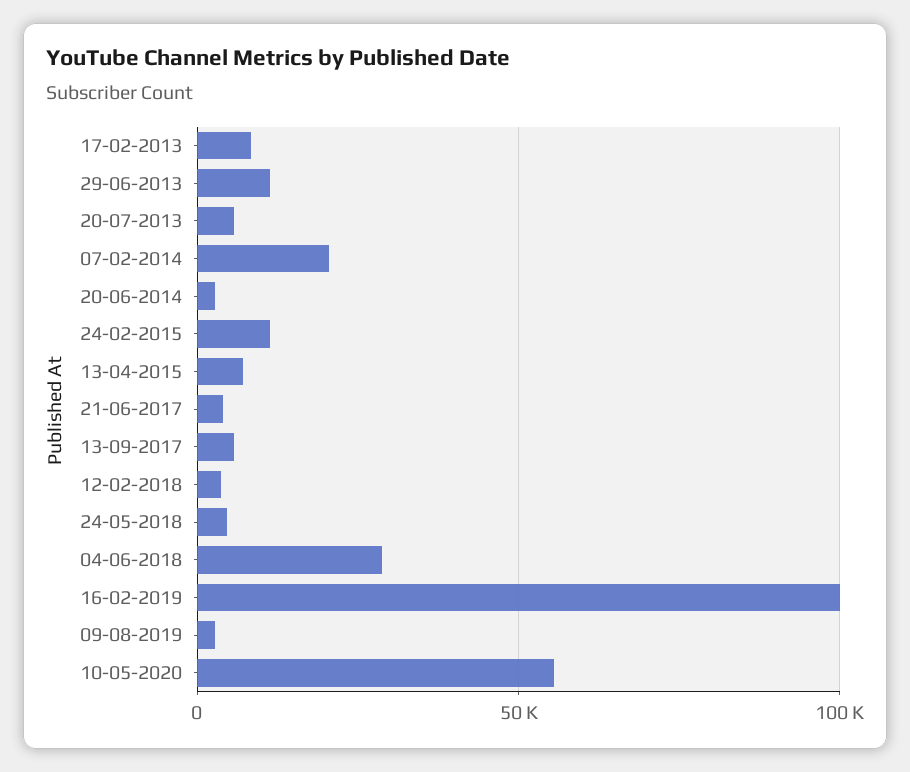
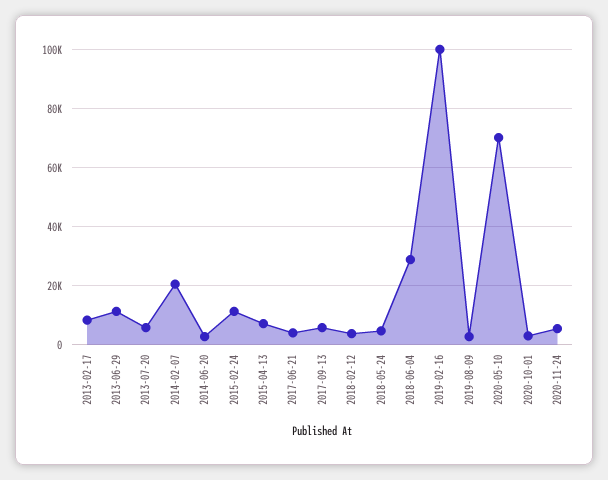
10-05-2020: 55000 -> 70000
2020-10-01: none -> 2500
2020-11-24: none -> 5000

